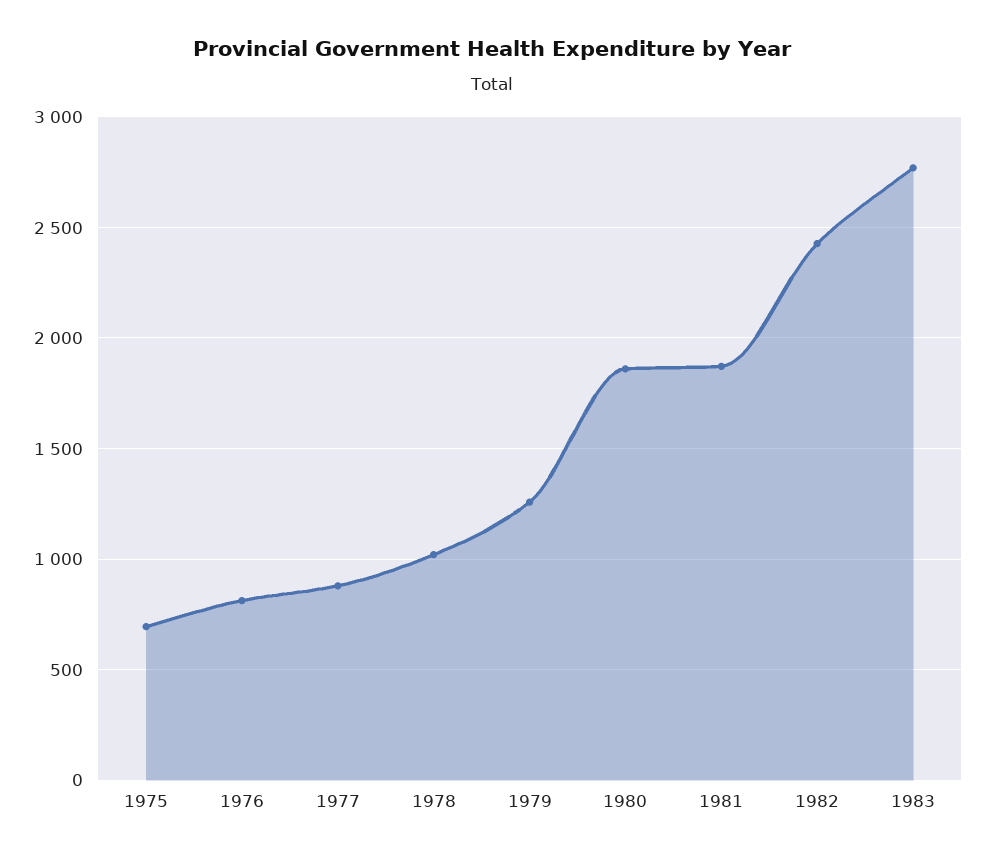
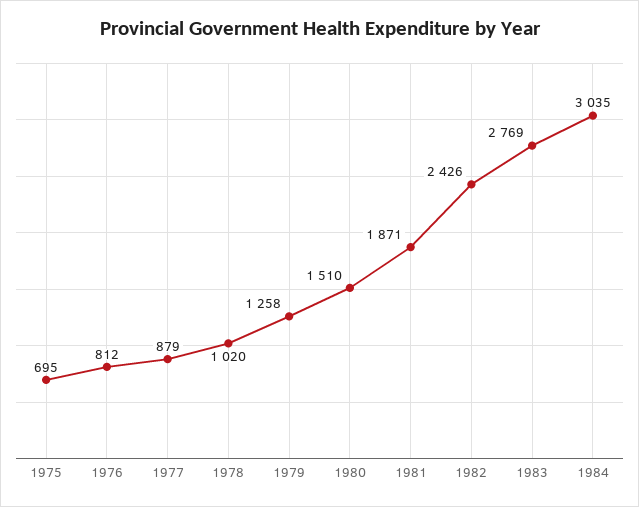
1980: 1850 -> 1510
1984: none -> 3035

